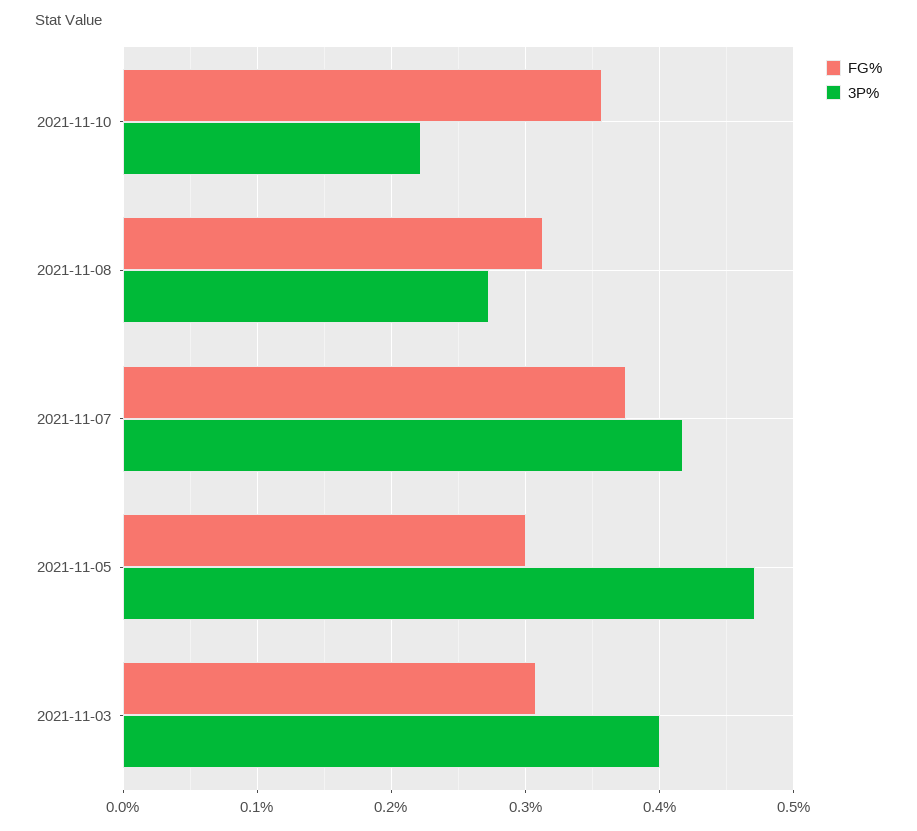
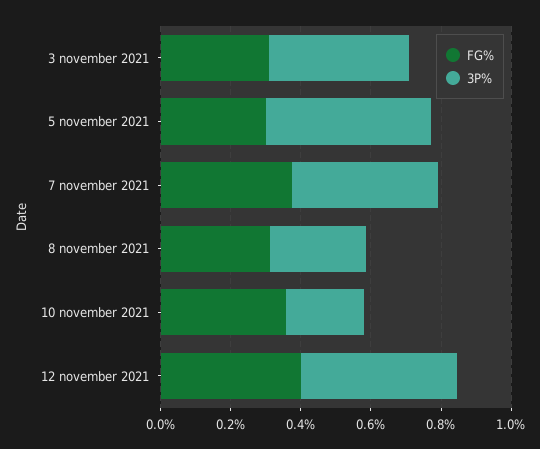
FG%, 12 november 2021: none -> 0.4
3P%, 12 november 2021: none -> 0.45

